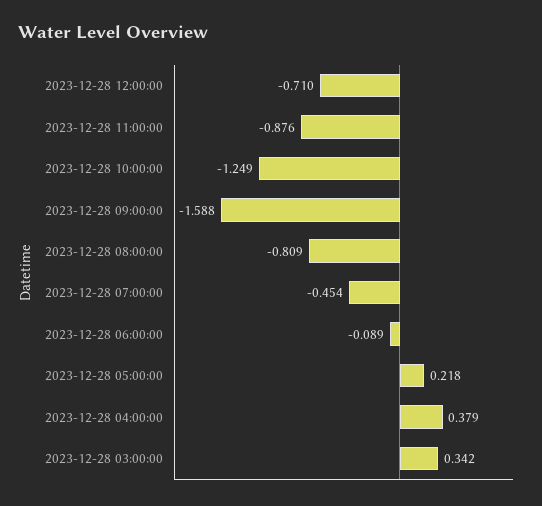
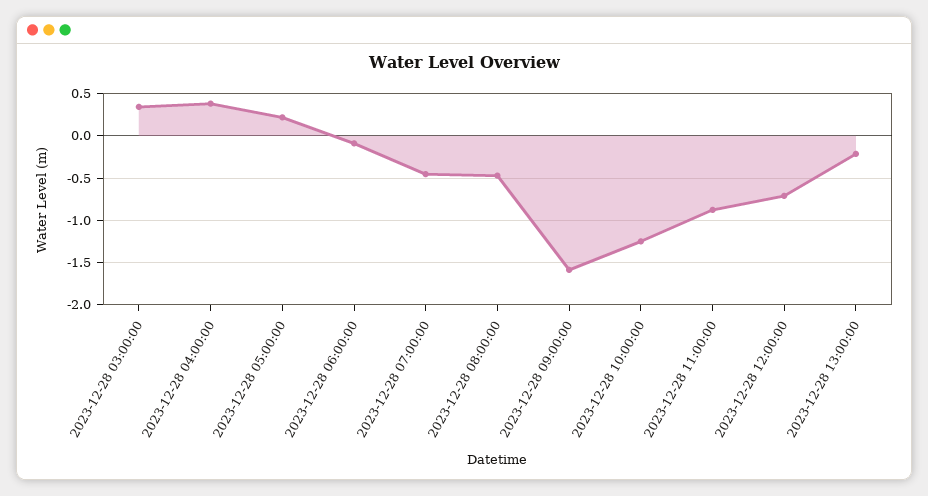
2023-12-28 08:00:00: -0.809 -> -0.5
2023-12-28 13:00:00: none -> -0.2

